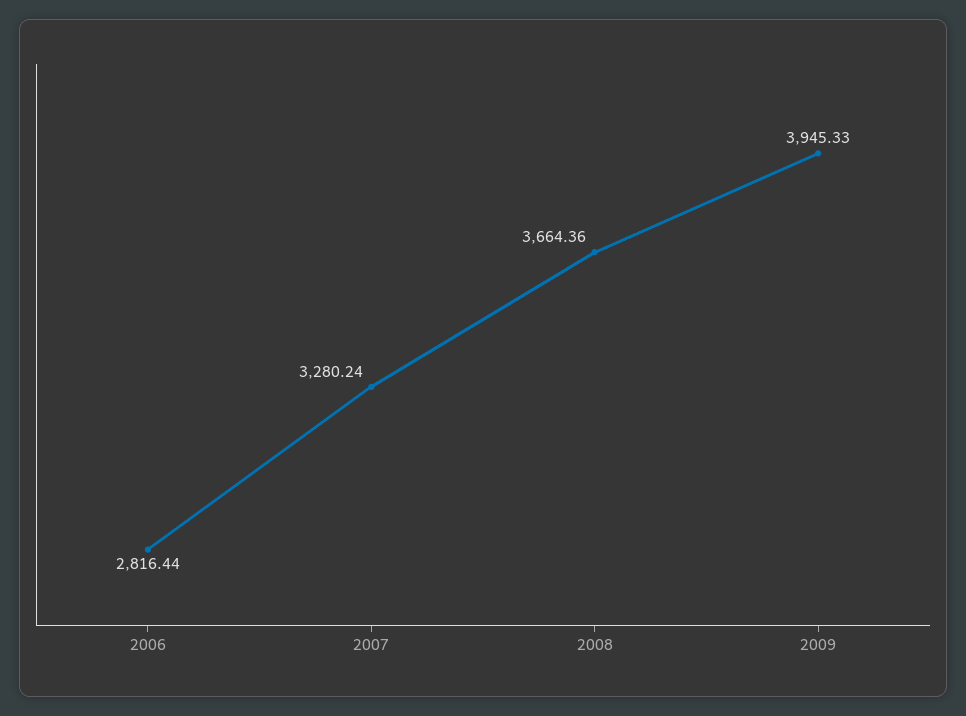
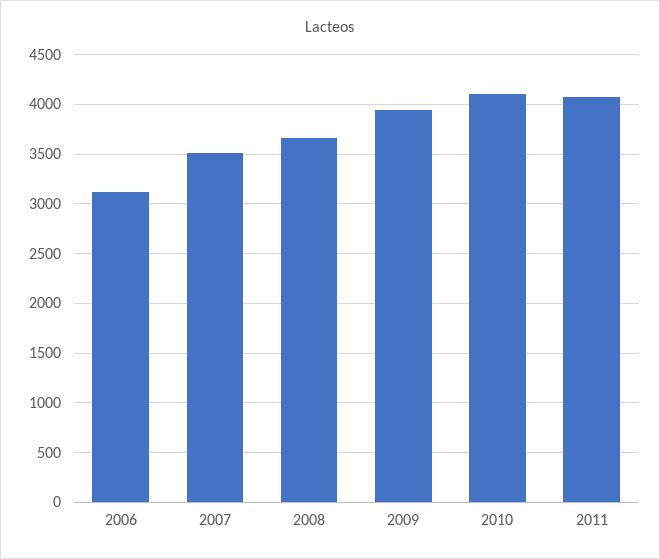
2006: 2816.44 -> 3100
2007: 3280.24 -> 3500
2010: none -> 4100
2011: none -> 4100

